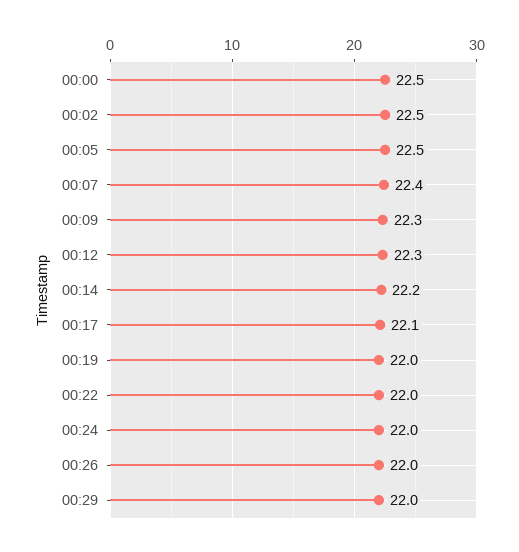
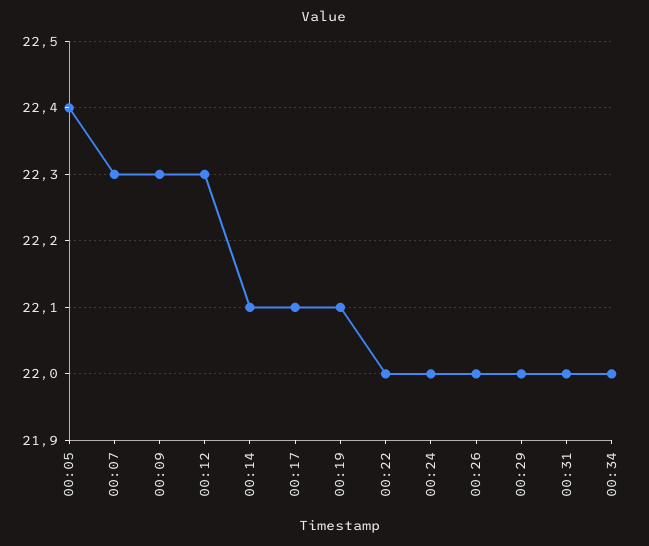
00:00: 22.5 -> none
00:02: 22.5 -> none
00:05: 22.5 -> 22.4
00:07: 22.4 -> 22.3
00:14: 22.2 -> 22.1
00:19: 22 -> 22.1
00:31: none -> 22
00:34: none -> 22

